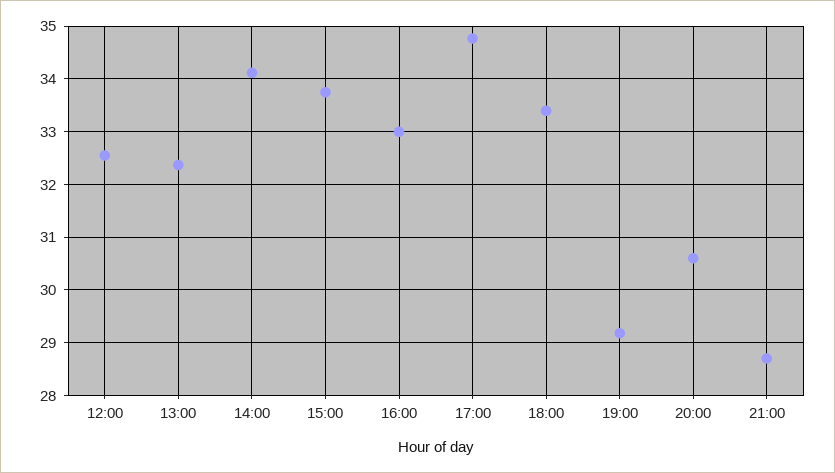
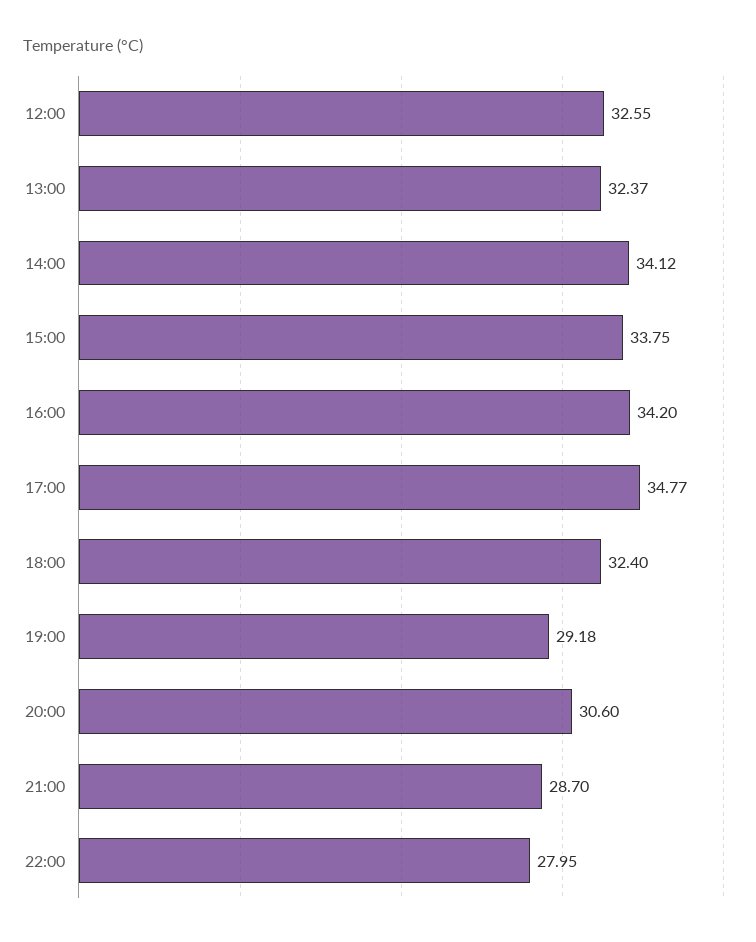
16:00: 33 -> 34.2
18:00: 33.4 -> 32.4
22:00: none -> 27.95

